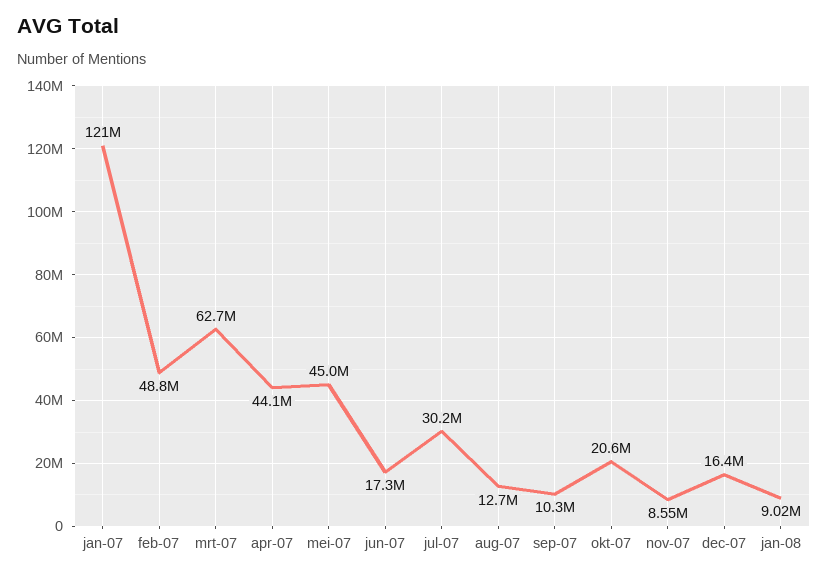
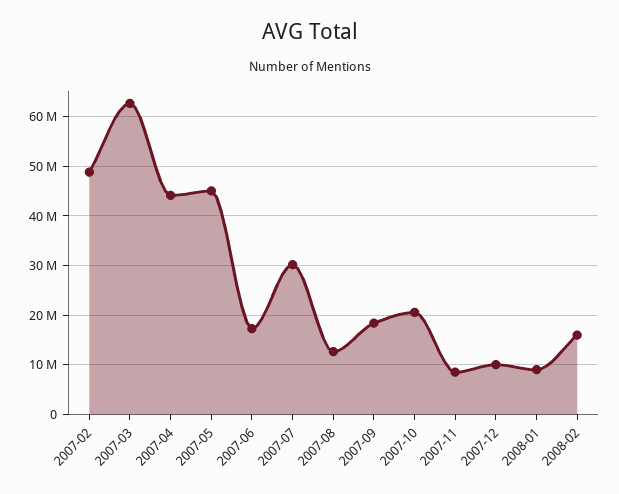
jan-07: 121000000 -> none
sep-07: 10300000 -> 18000000
dec-07: 16400000 -> 10000000
2008-02: none -> 16000000

